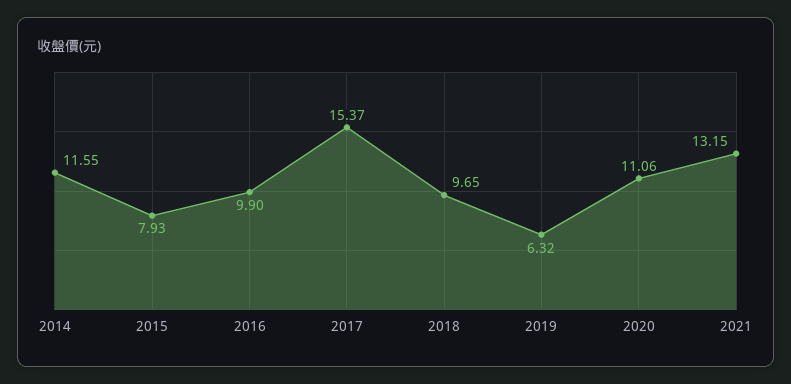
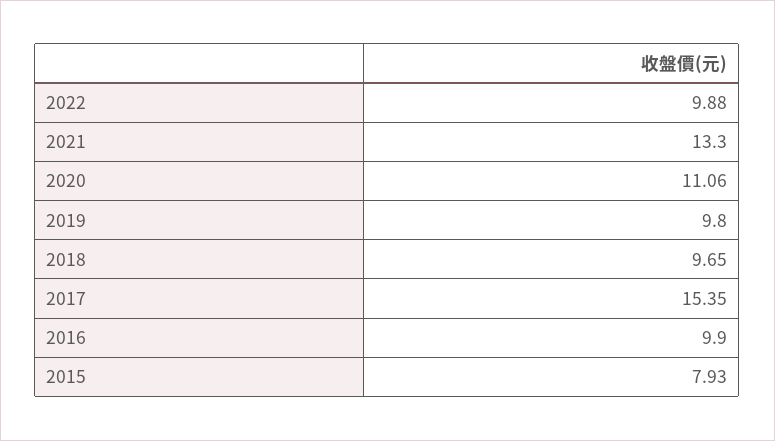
2014: 11.55 -> none
2017: 15.37 -> 15.35
2019: 6.32 -> 9.8
2021: 13.15 -> 13.3
2022: none -> 9.88

